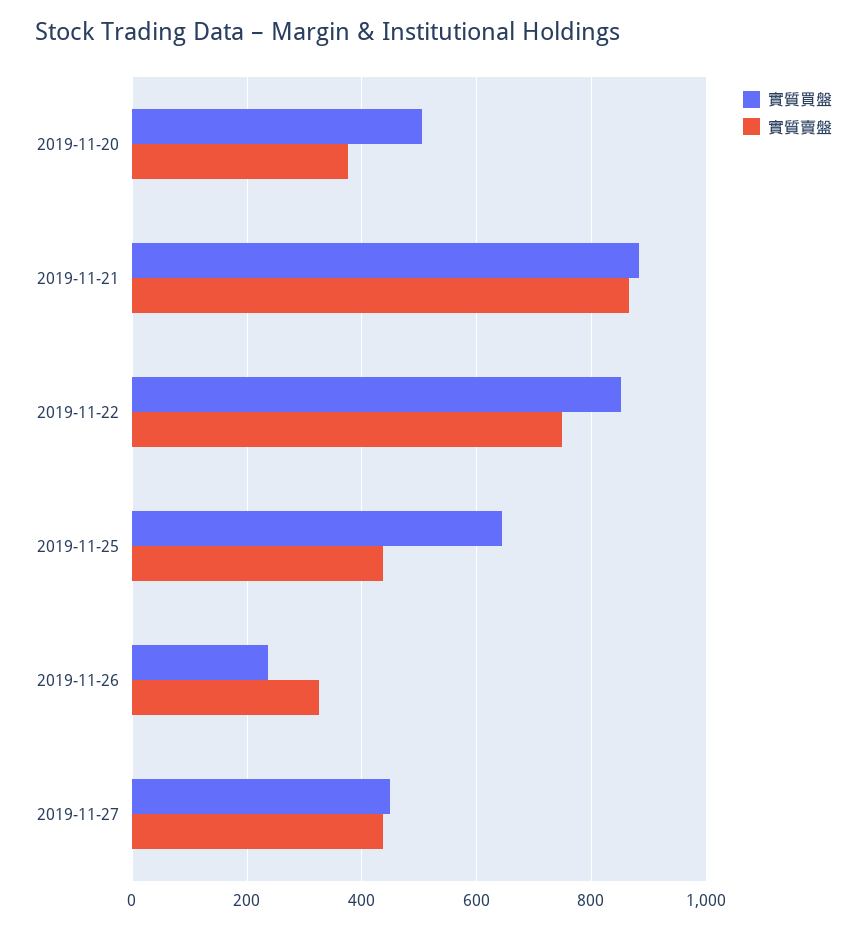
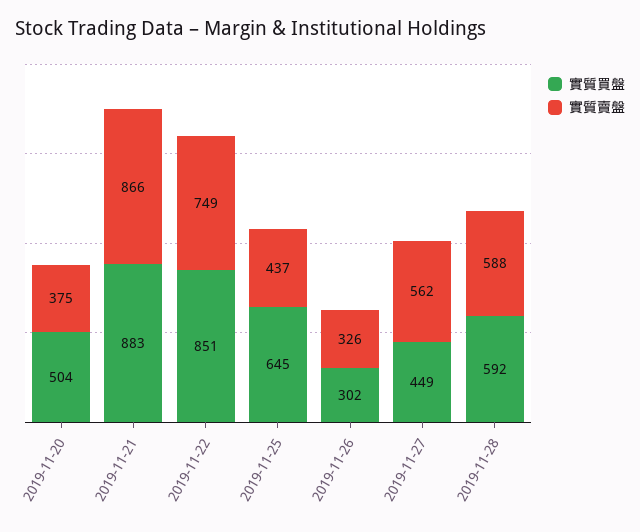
實質買盤, 2019-11-26: 240 -> 302
實質賣盤, 2019-11-27: 440 -> 562
實質買盤, 2019-11-28: none -> 592
實質賣盤, 2019-11-28: none -> 588

